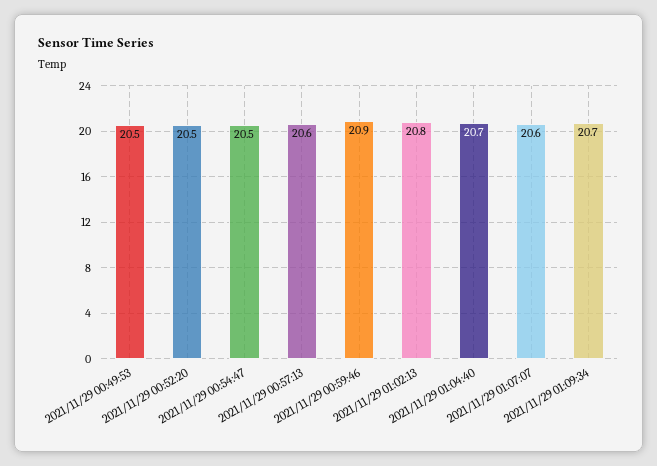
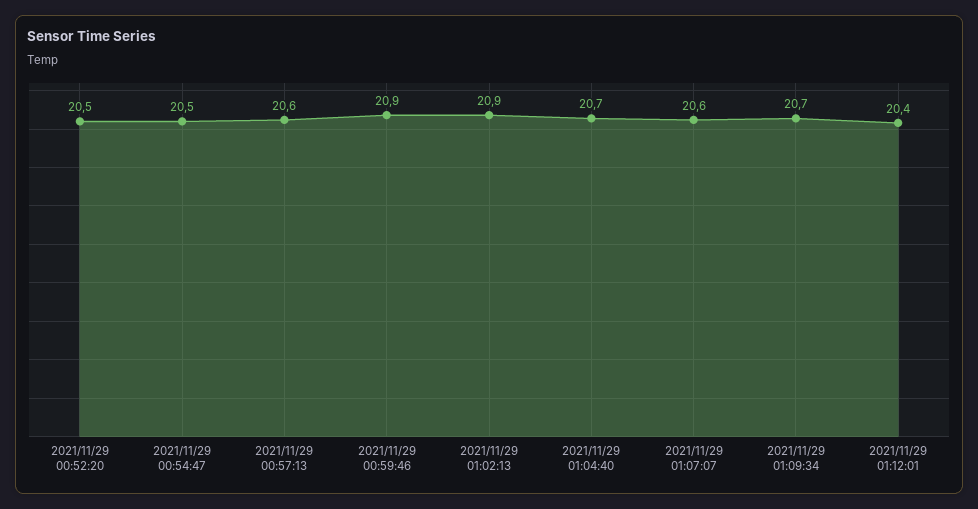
2021/11/29 00:49:53: 20.5 -> none
2021/11/29 01:02:13: 20.8 -> 20.9
2021/11/29 01:12:01: none -> 20.4

